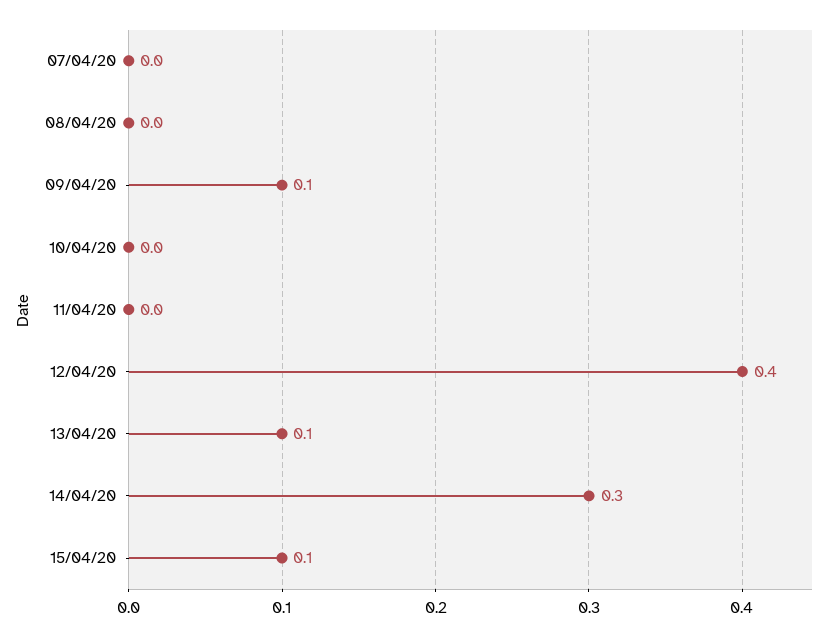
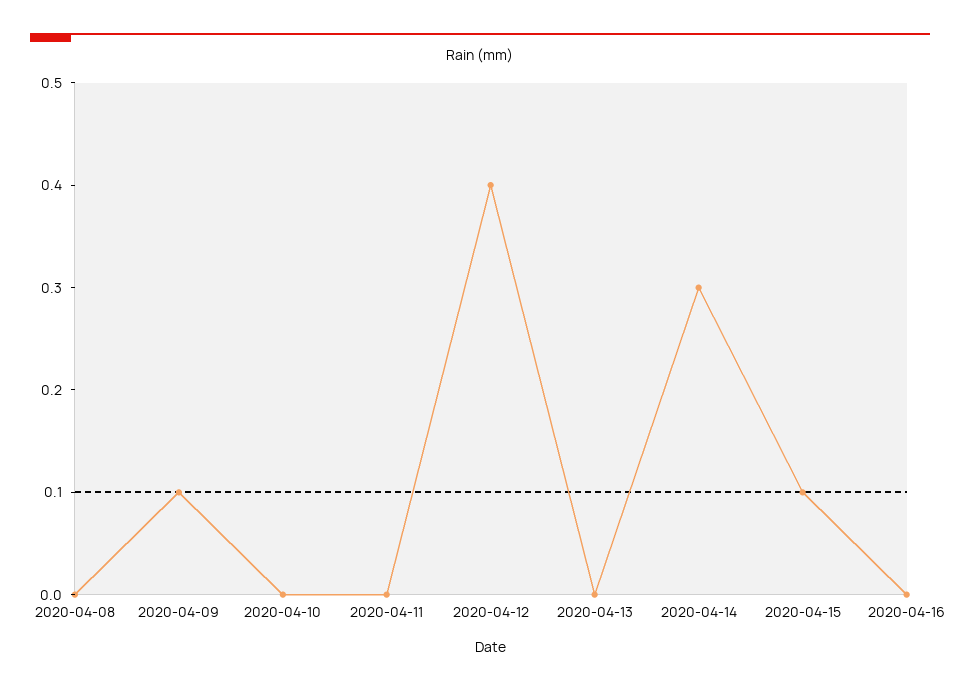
07/04/20: 0 -> none
13/04/20: 0.1 -> 0
2020-04-16: none -> 0

